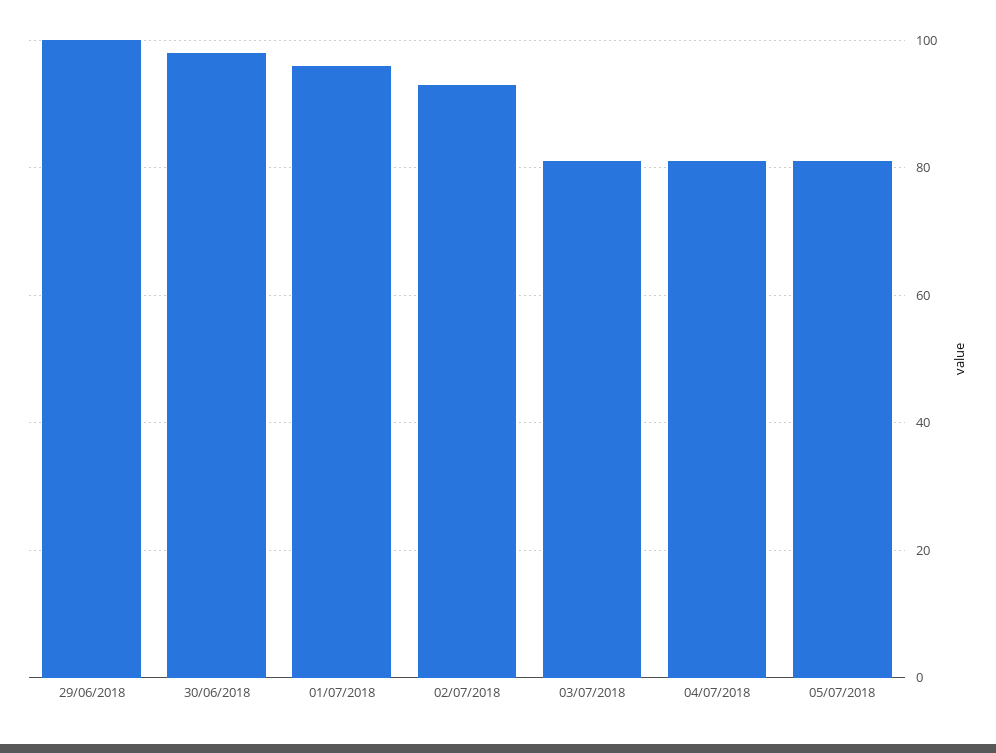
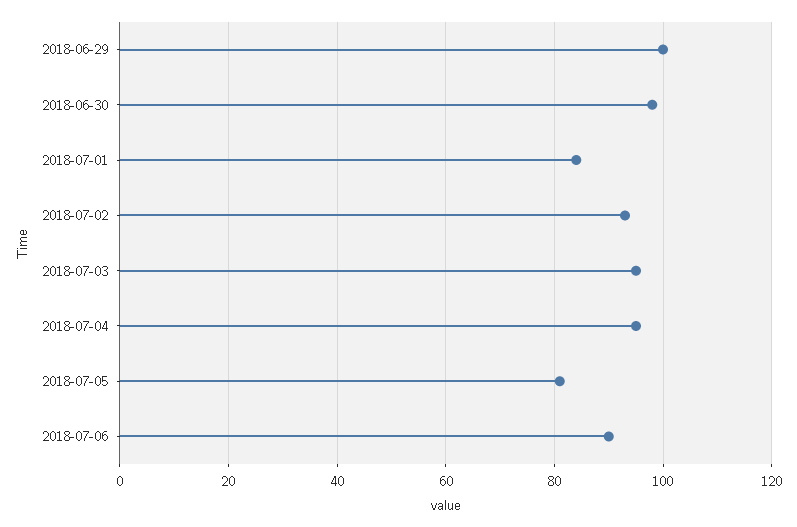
01/07/2018: 95 -> 85
03/07/2018: 80 -> 95
04/07/2018: 80 -> 95
2018-07-06: none -> 90

